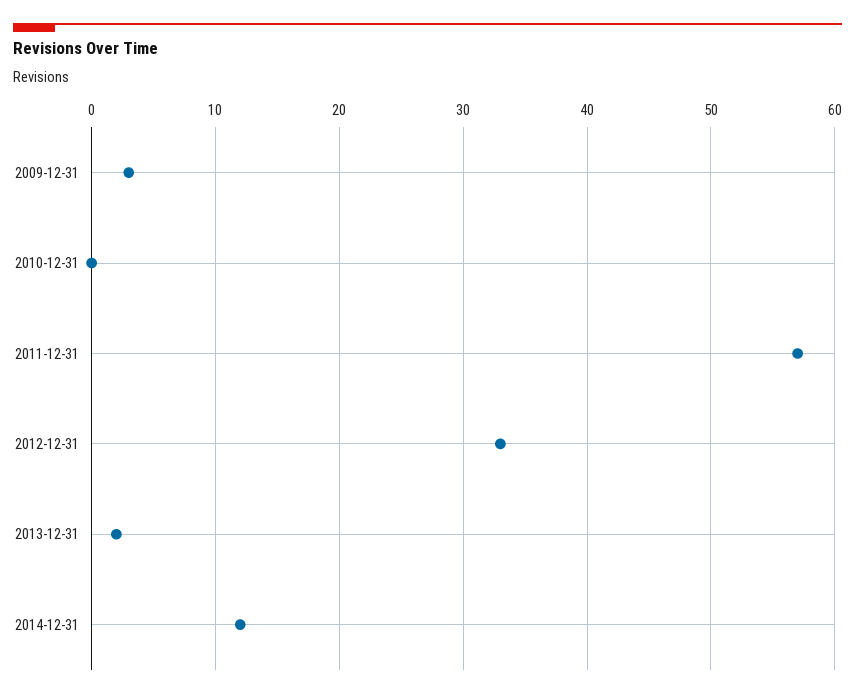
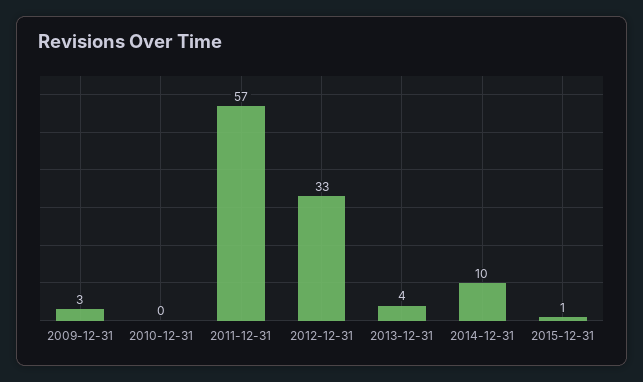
2013-12-31: 2 -> 4
2014-12-31: 12 -> 10
2015-12-31: none -> 1

